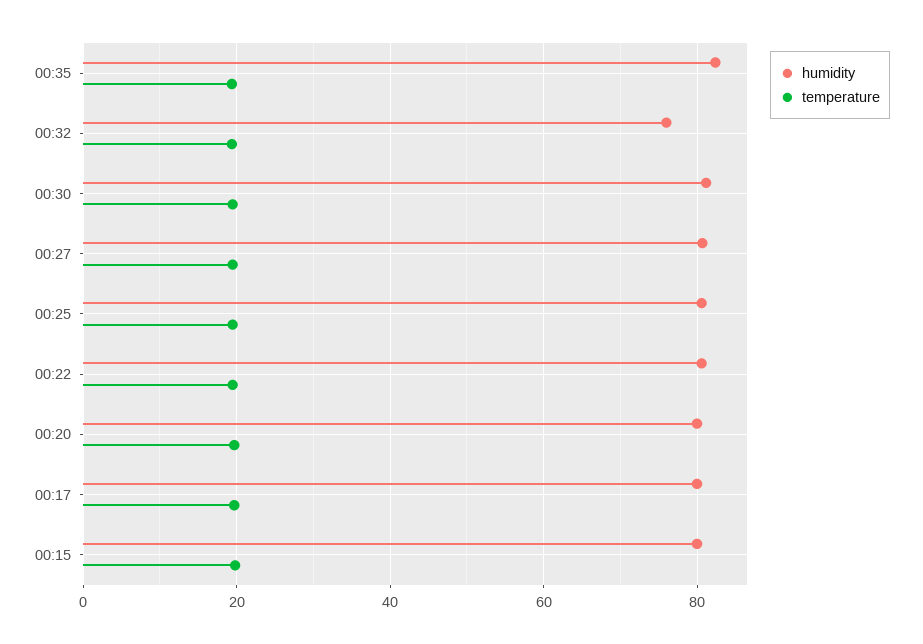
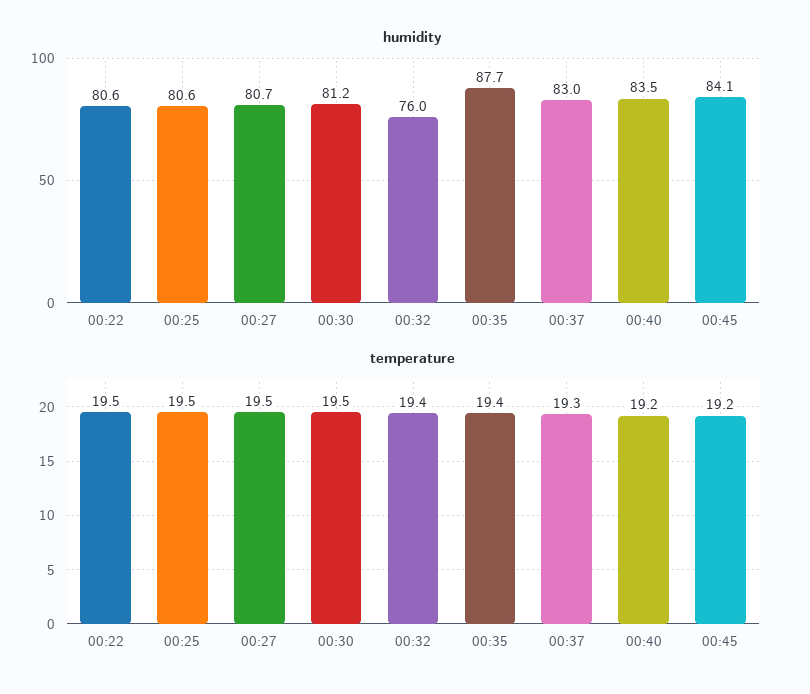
humidity, 00:35: 82 -> 87.7
humidity, 00:20: 80 -> none
temperature, 00:20: 20 -> none
humidity, 00:17: 80 -> none
temperature, 00:17: 20 -> none
humidity, 00:15: 80 -> none
temperature, 00:15: 20 -> none
humidity, 00:37: none -> 83
humidity, 00:40: none -> 83.5
humidity, 00:45: none -> 84.1
temperature, 00:37: none -> 19.3
temperature, 00:40: none -> 19.2
temperature, 00:45: none -> 19.2

